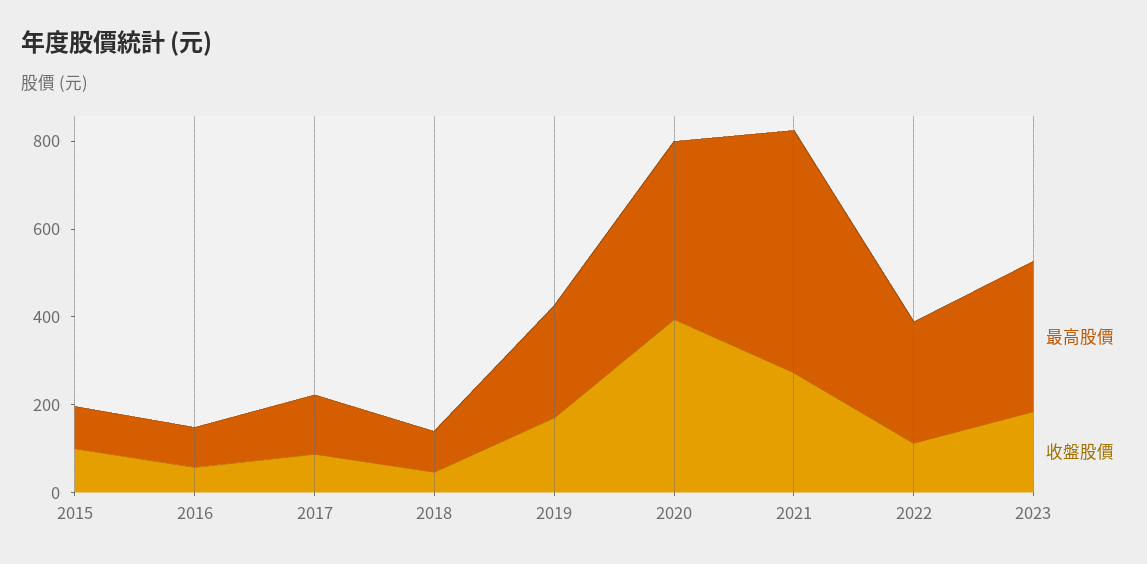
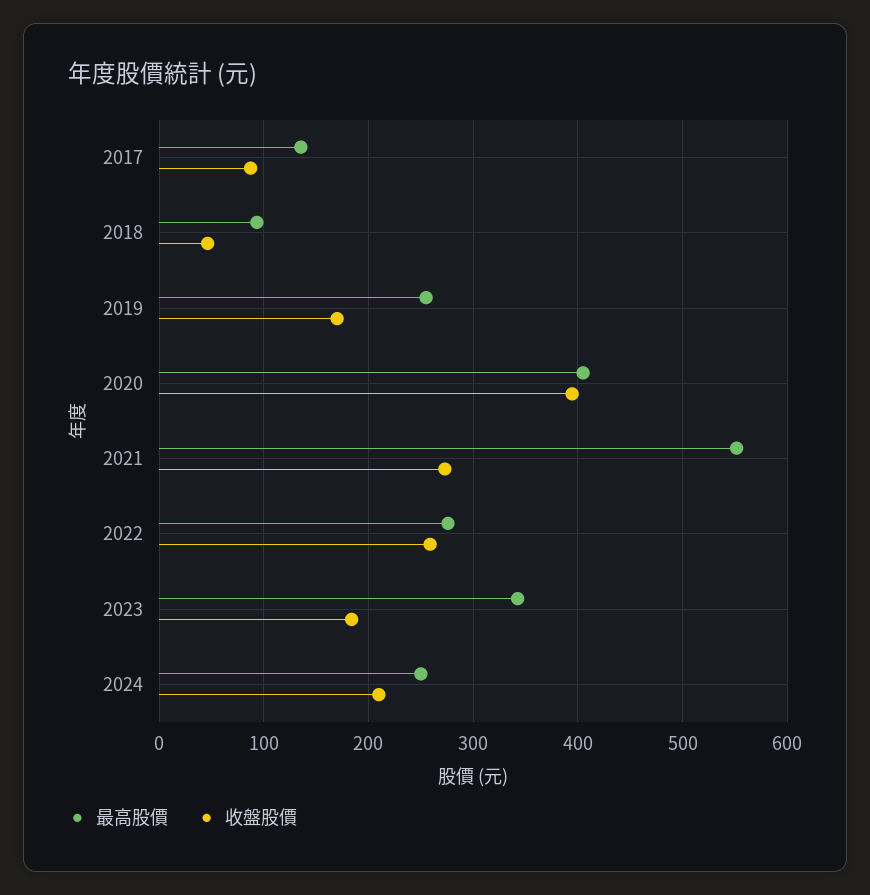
最高股價, 2015: 100 -> none
收盤股價, 2015: 100 -> none
最高股價, 2016: 100 -> none
收盤股價, 2016: 50 -> none
收盤股價, 2022: 100 -> 260
最高股價, 2024: none -> 250
收盤股價, 2024: none -> 210

